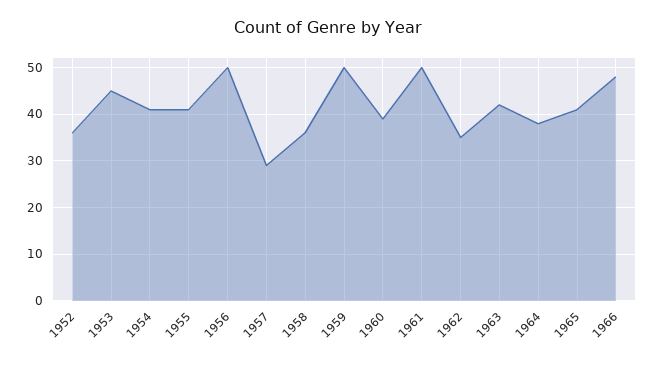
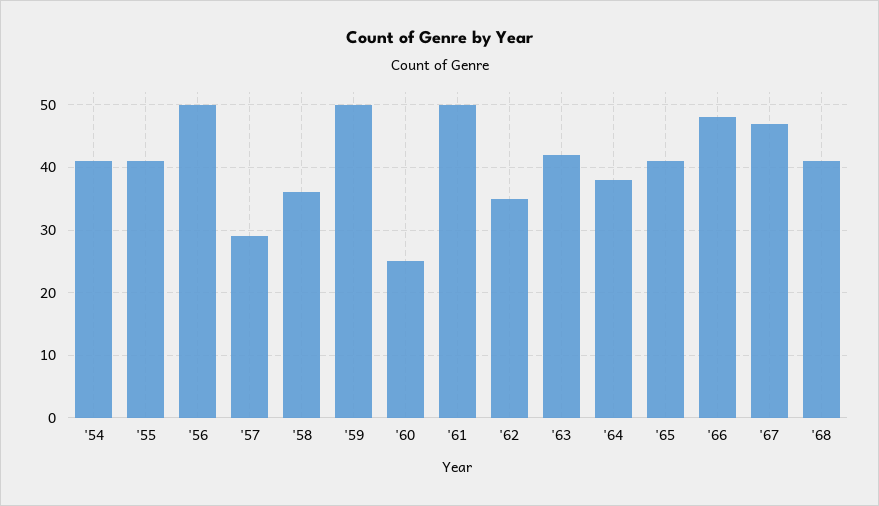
1952: 35 -> none
1953: 45 -> none
1960: 40 -> 25
'67: none -> 47
'68: none -> 41

